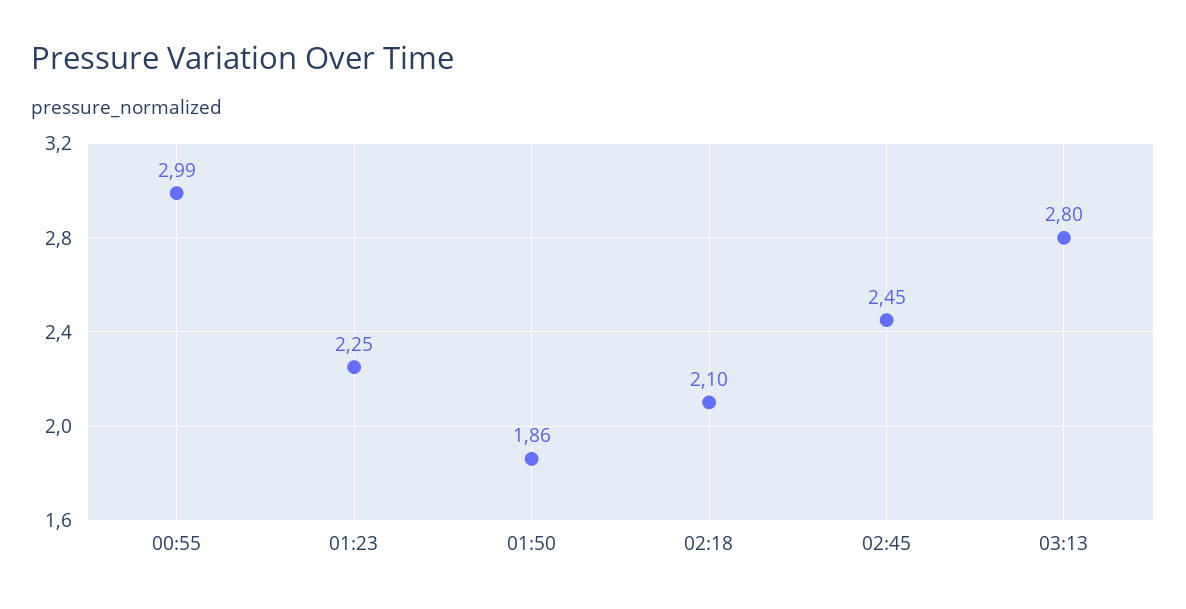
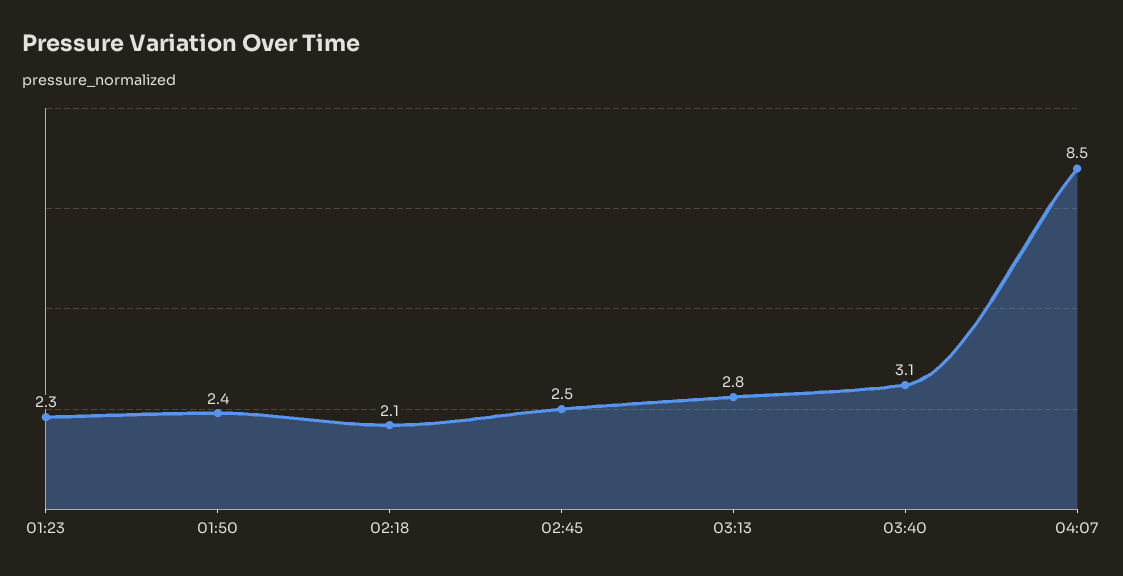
00:55: 2.99 -> none
01:50: 1.86 -> 2.4
03:40: none -> 3.1
04:07: none -> 8.5

